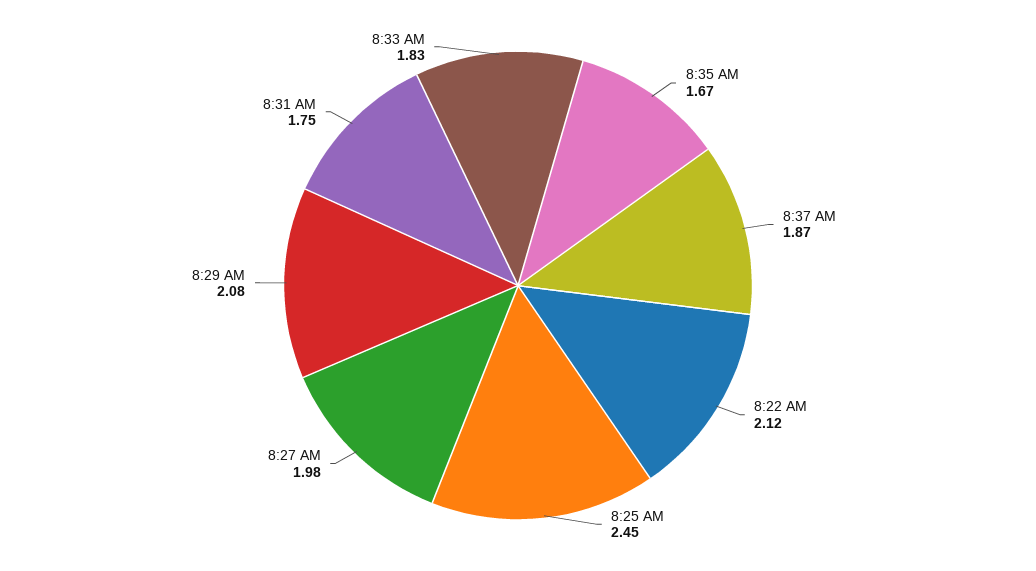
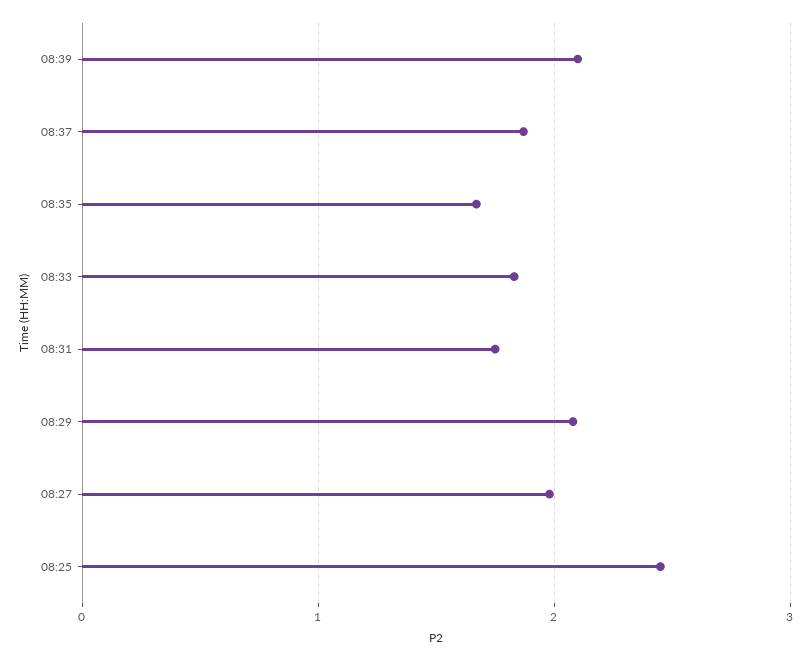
8:22 AM: 2.12 -> none
08:39: none -> 2.1

